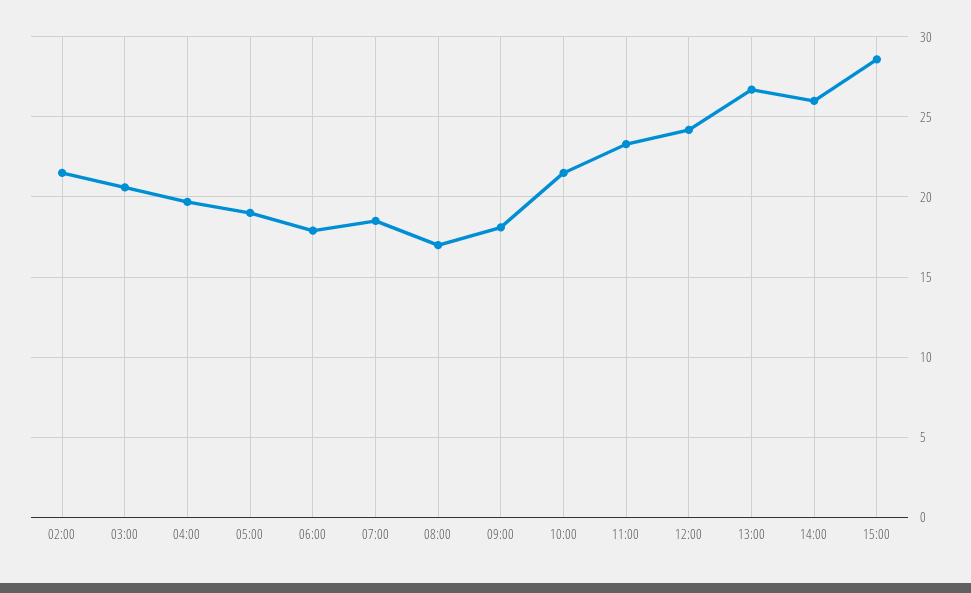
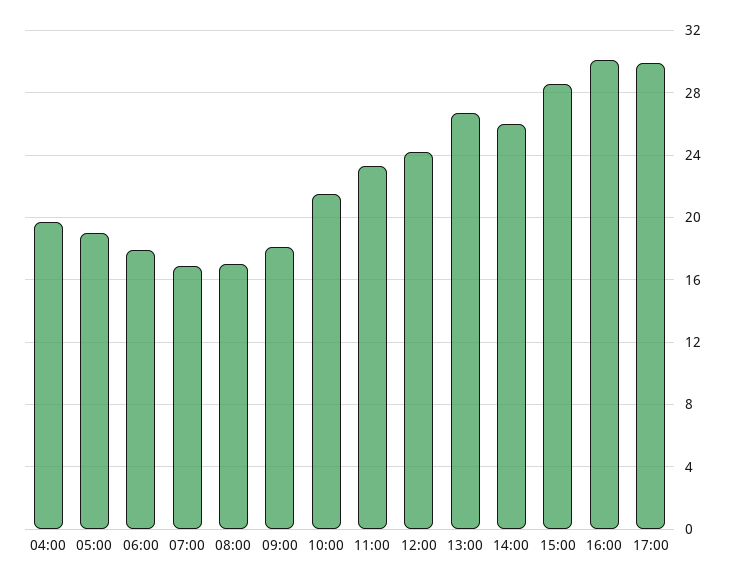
02:00: 21.5 -> none
03:00: 20.5 -> none
07:00: 18.5 -> 17
16:00: none -> 30
17:00: none -> 30

